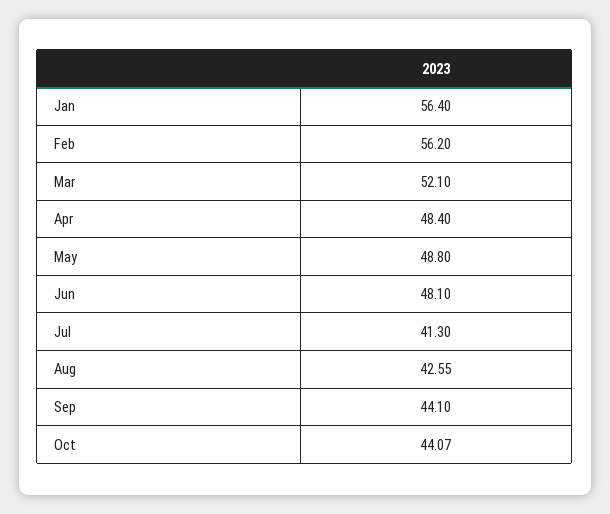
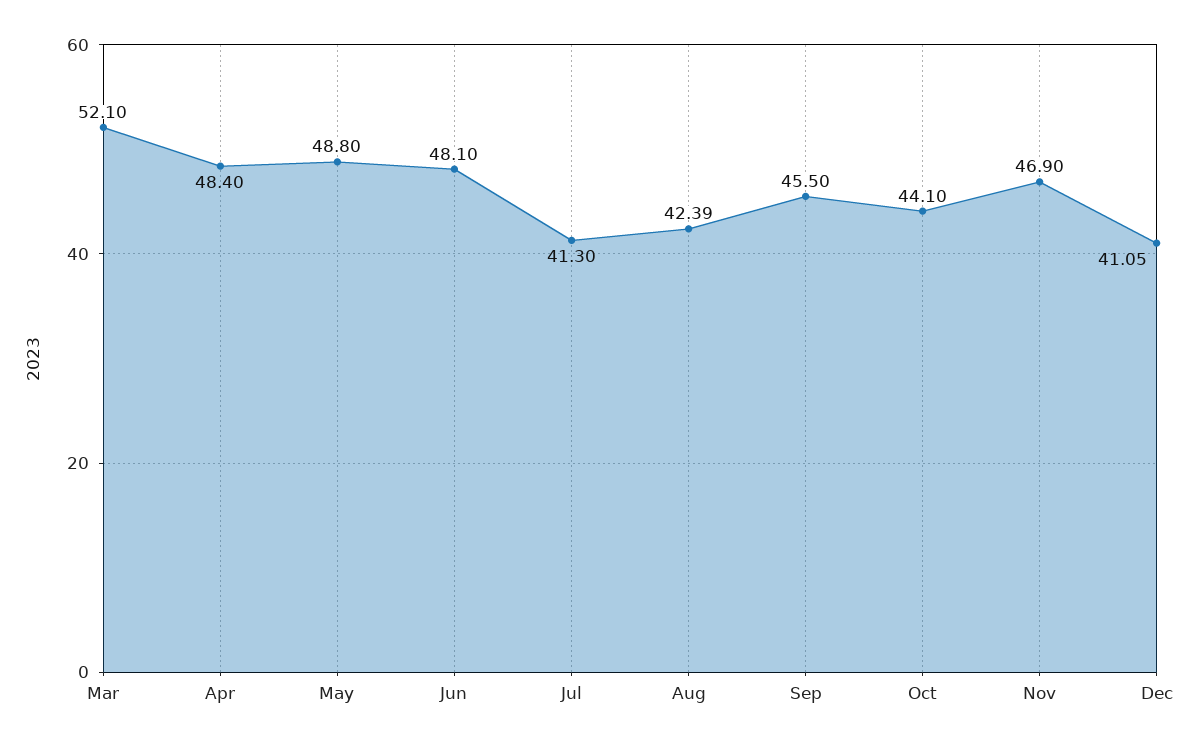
Jan: 56.4 -> none
Feb: 56.2 -> none
Aug: 42.55 -> 42.39
Sep: 44.1 -> 45.5
Oct: 44.07 -> 44.1
Nov: none -> 46.9
Dec: none -> 41.05

